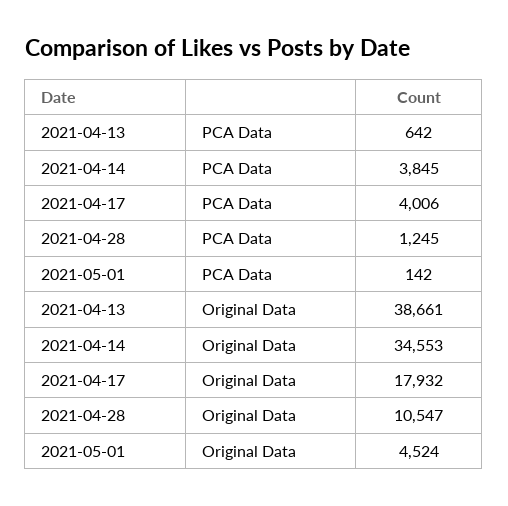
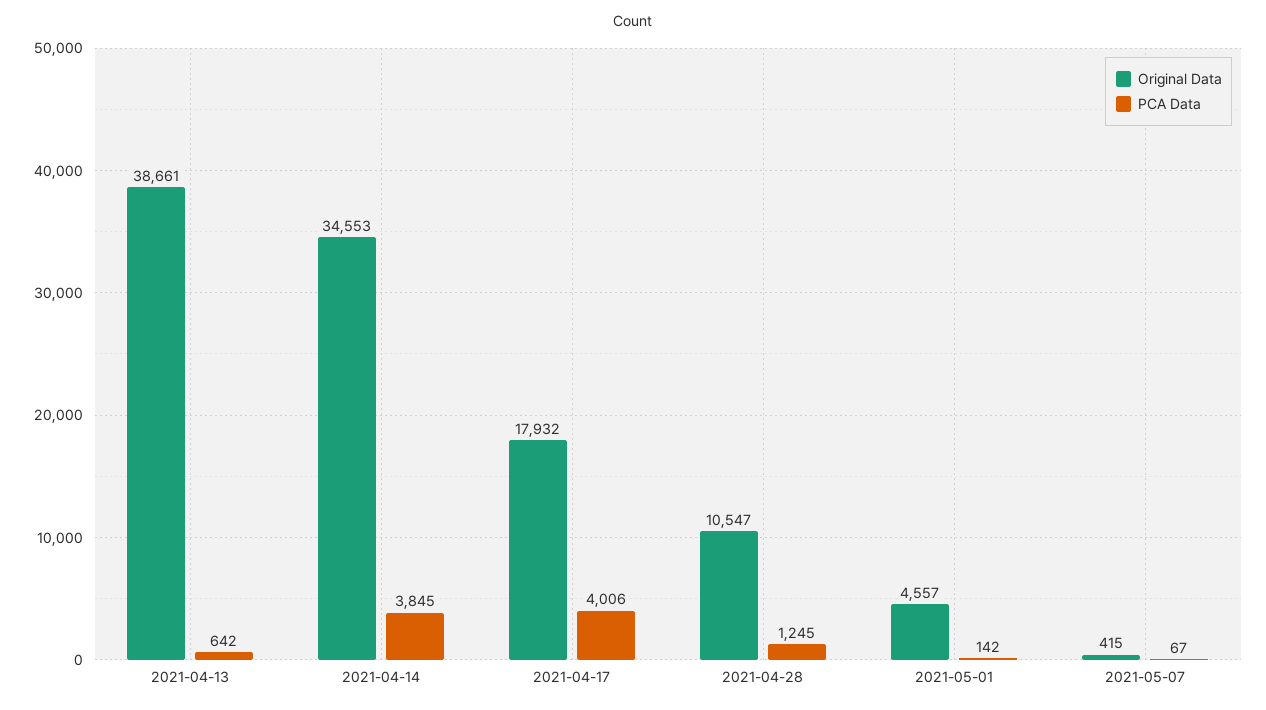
Original Data, 2021-05-01: 4524 -> 4557
Original Data, 2021-05-07: none -> 415
PCA Data, 2021-05-07: none -> 67

